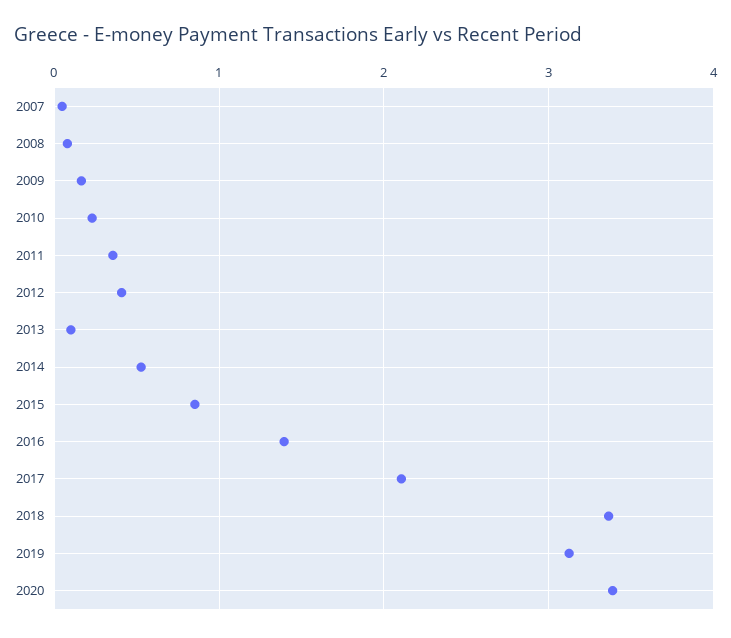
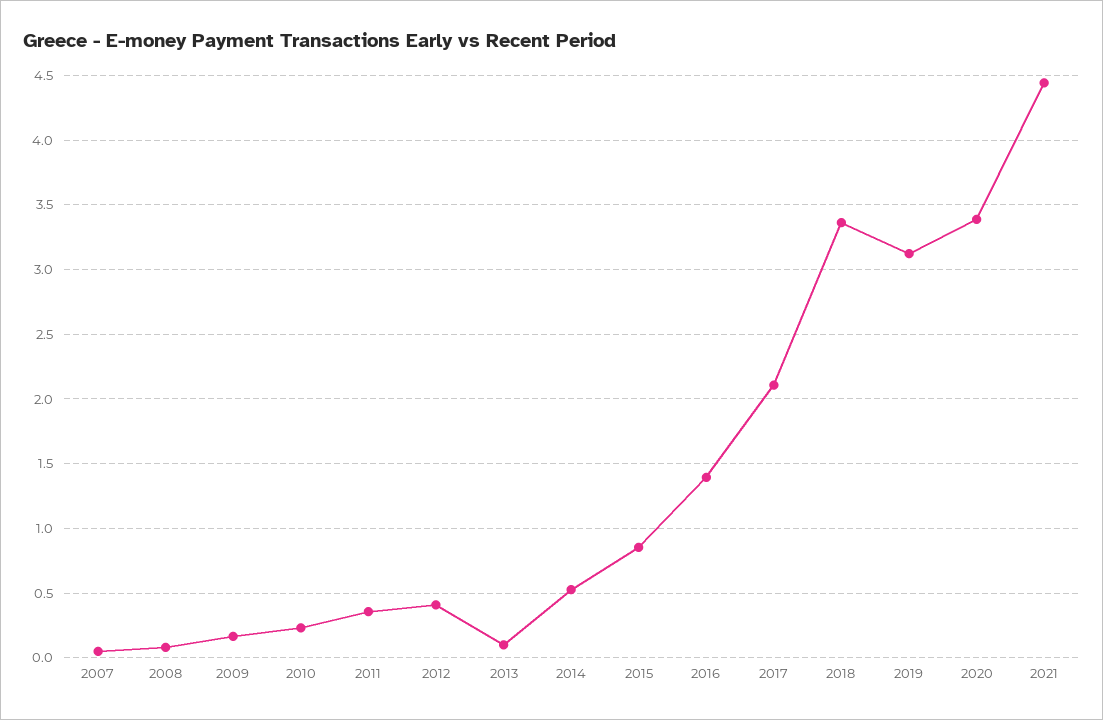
2021: none -> 4.45

